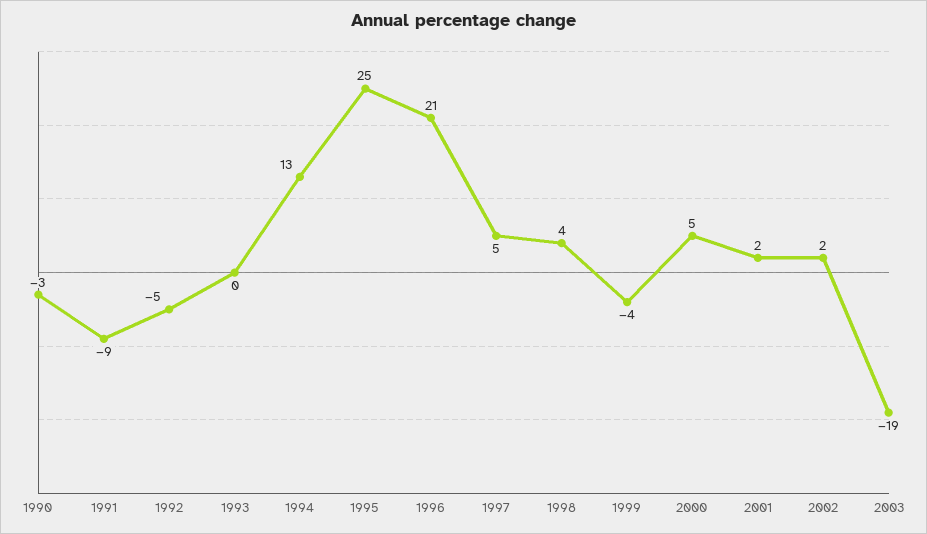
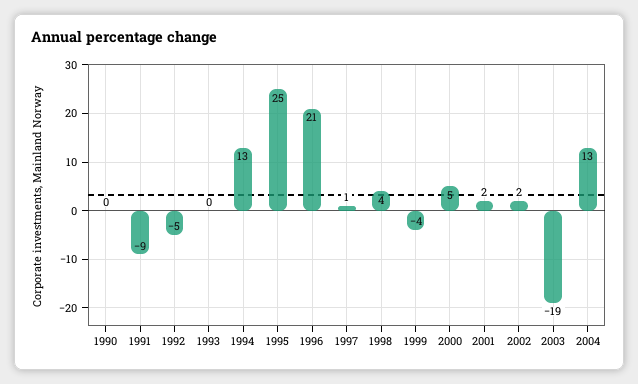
1990: -3 -> 0
1997: 5 -> 1
2004: none -> 13

